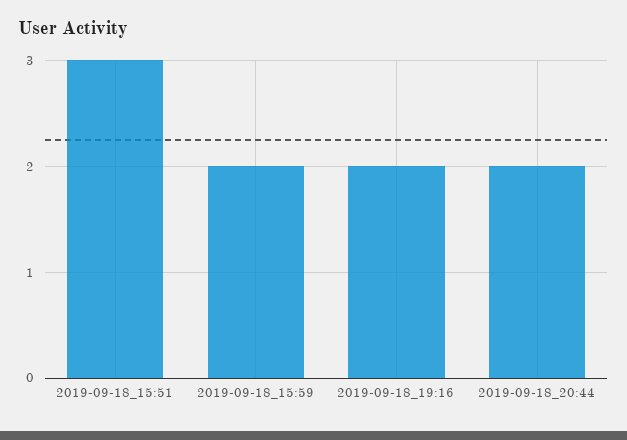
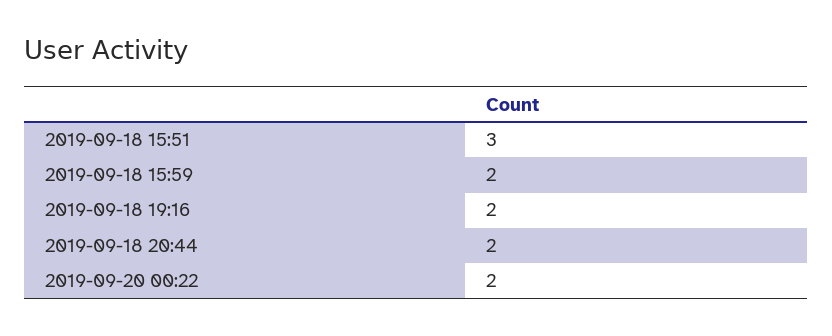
2019-09-20 00:22: none -> 2

